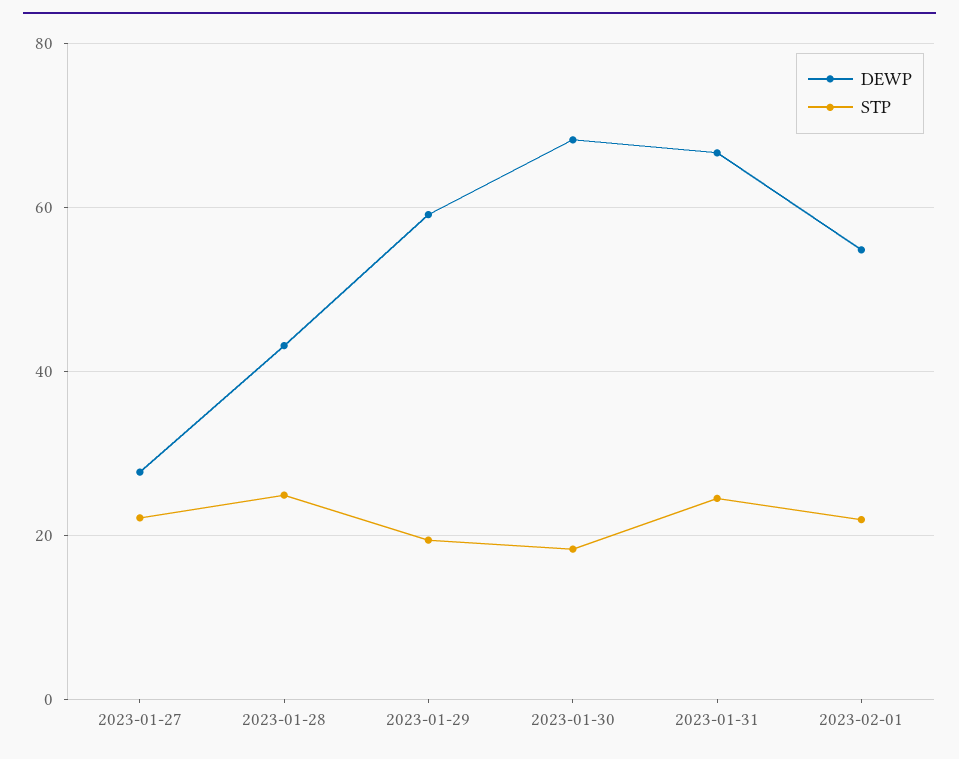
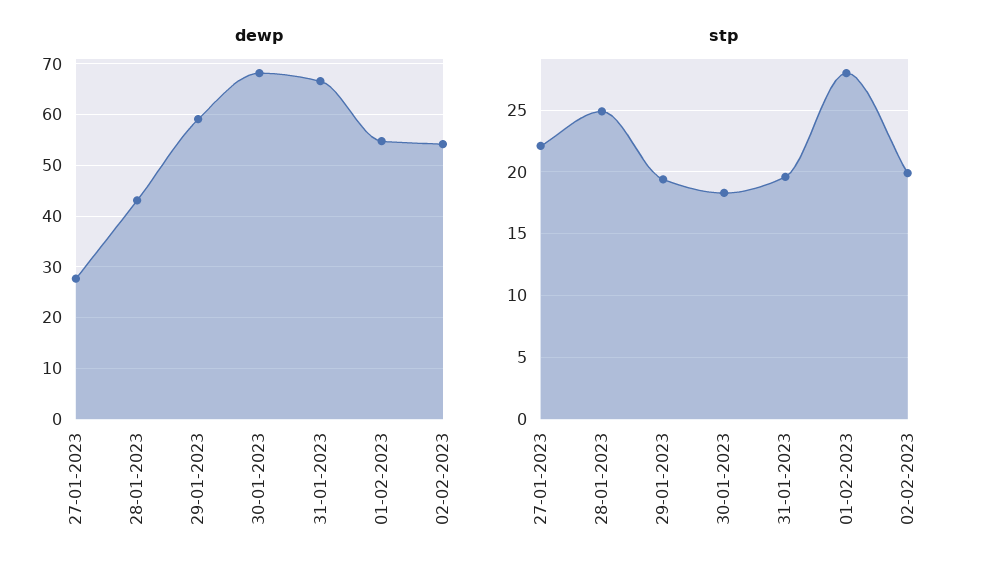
STP, 2023-01-31: 24 -> 19.5
STP, 2023-02-01: 22 -> 28
DEWP, 02-02-2023: none -> 54
STP, 02-02-2023: none -> 20

